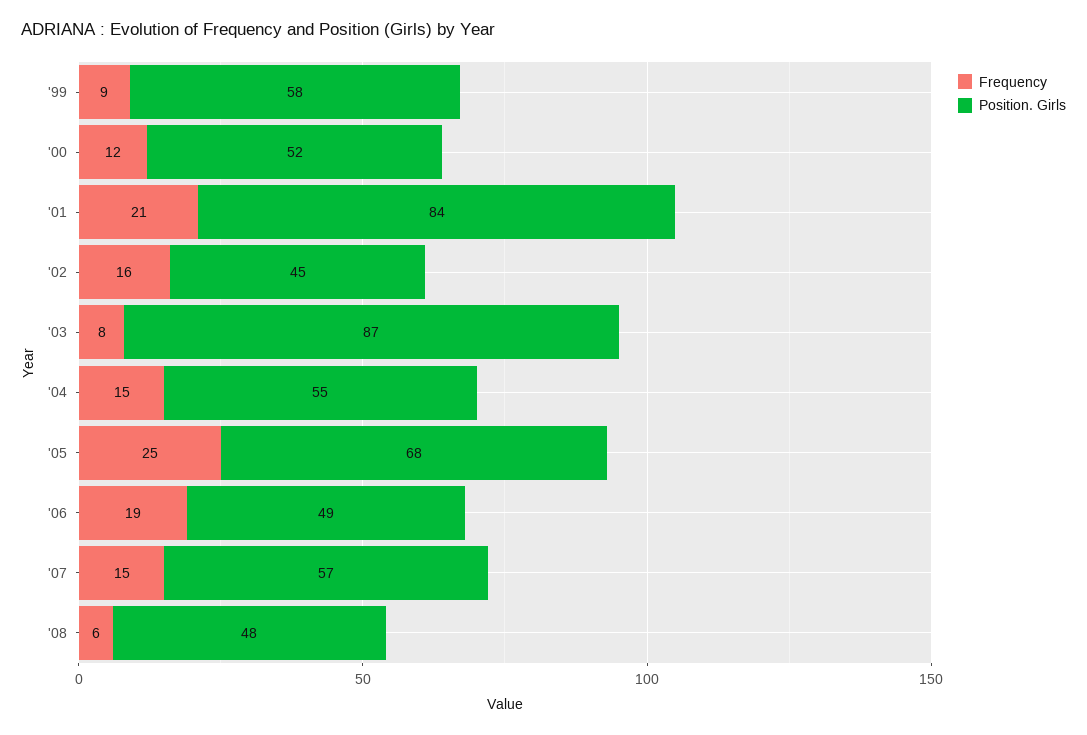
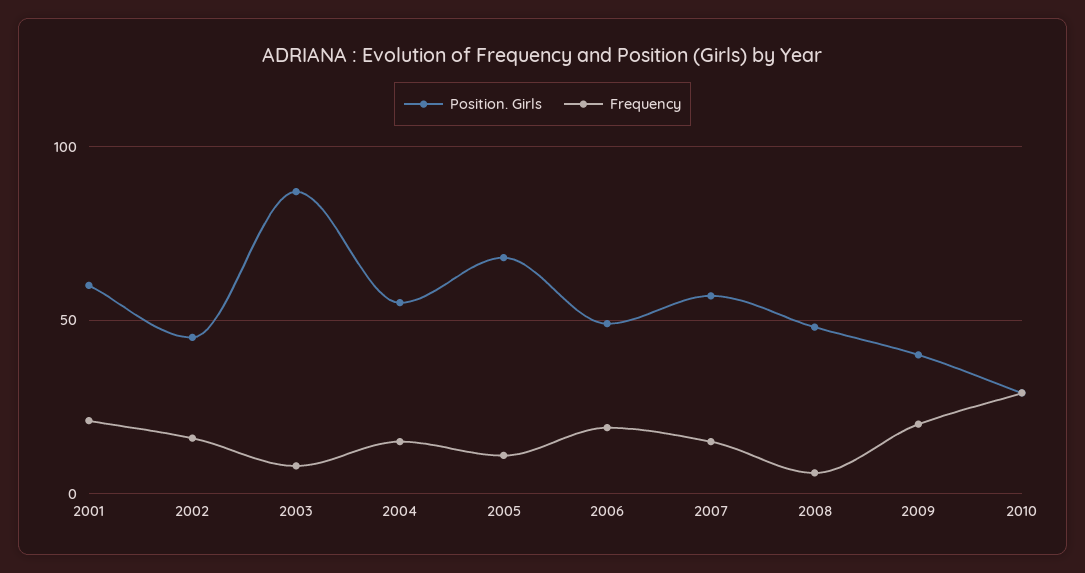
Frequency, '99: 9 -> none
Position. Girls, '99: 58 -> none
Frequency, '00: 12 -> none
Position. Girls, '00: 52 -> none
Position. Girls, '01: 84 -> 60
Frequency, '05: 25 -> 10
Position. Girls, 2009: none -> 40
Frequency, 2009: none -> 20
Position. Girls, 2010: none -> 30
Frequency, 2010: none -> 30

